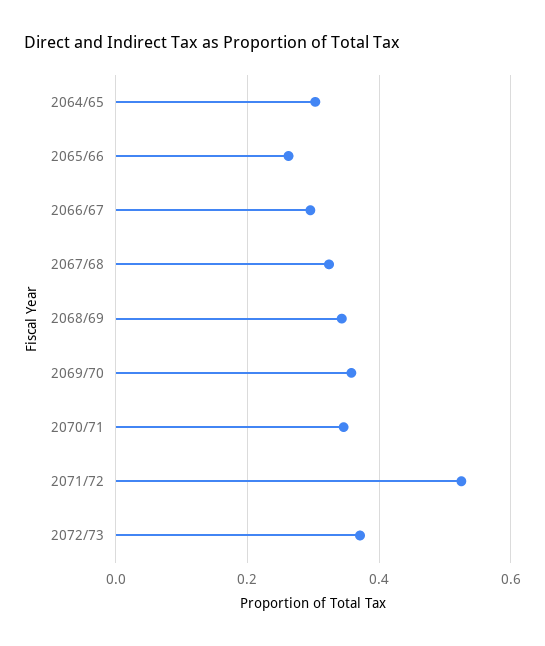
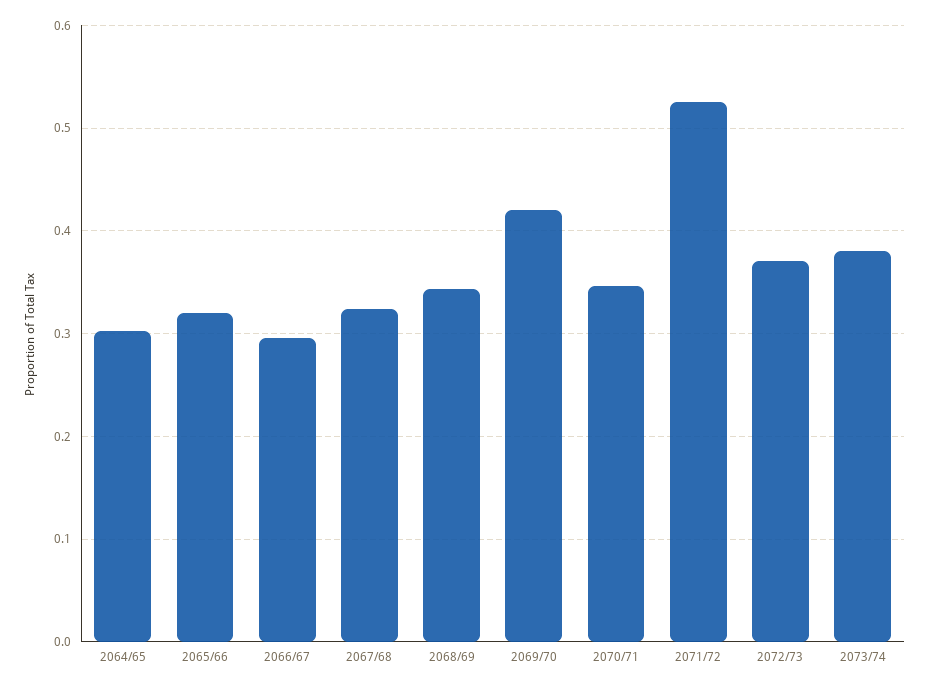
2065/66: 0.26 -> 0.32
2069/70: 0.36 -> 0.42
2073/74: none -> 0.38

